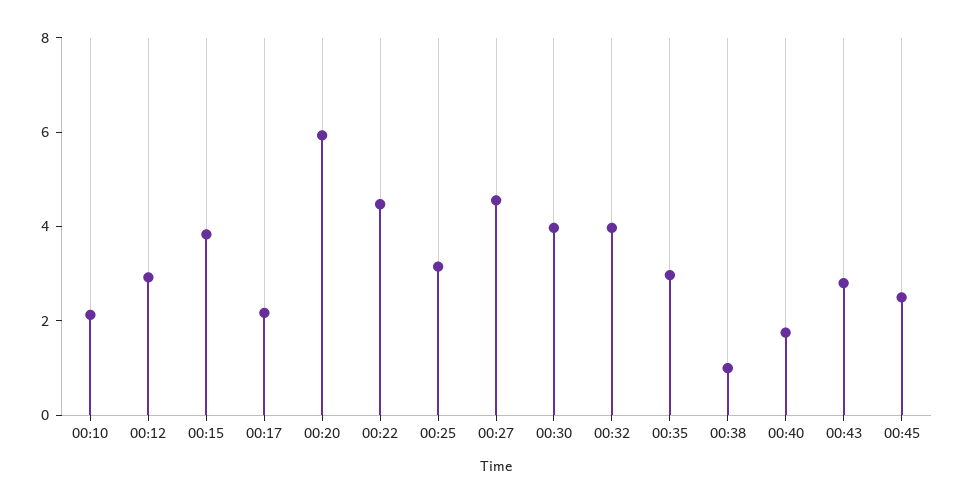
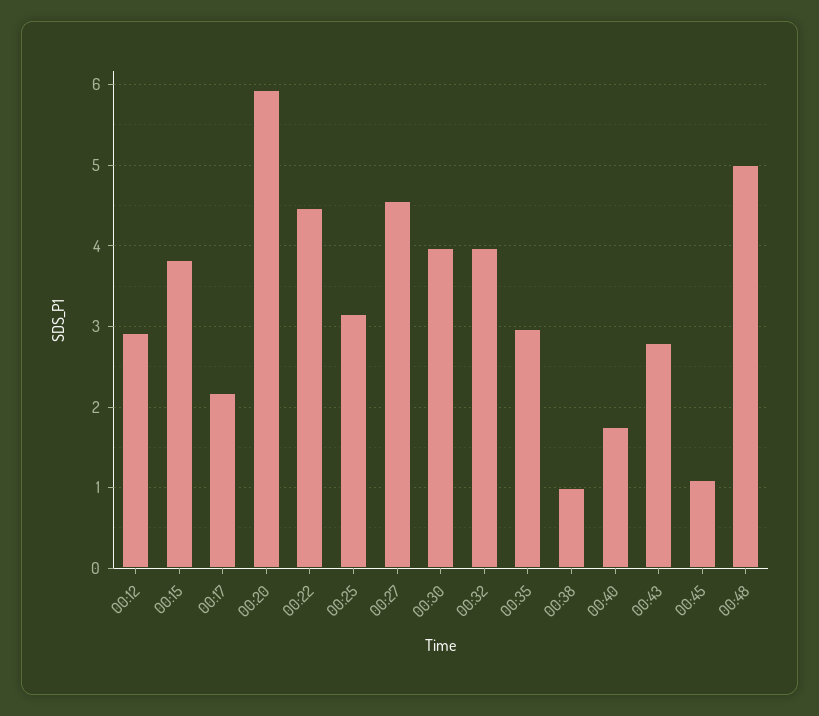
00:10: 2 -> none
00:45: 2.5 -> 1.1
00:48: none -> 5

